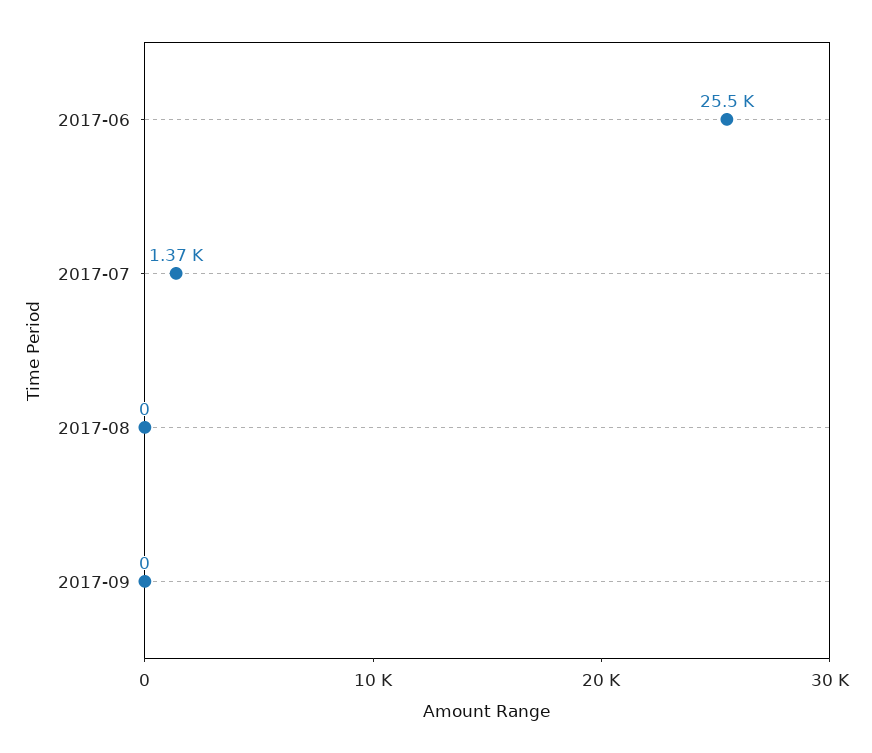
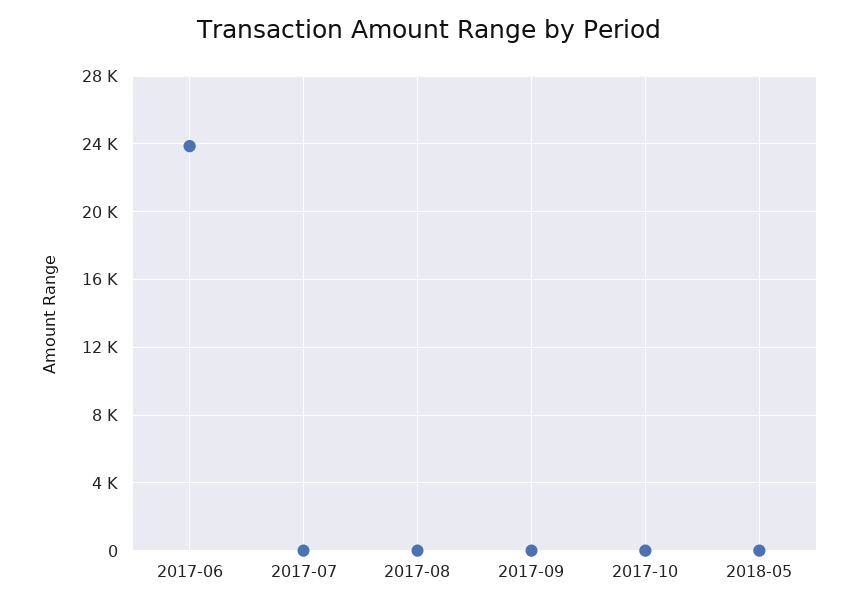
2017-06: 25500 -> 24000
2017-07: 1370 -> 0
2017-10: none -> 0
2018-05: none -> 0

